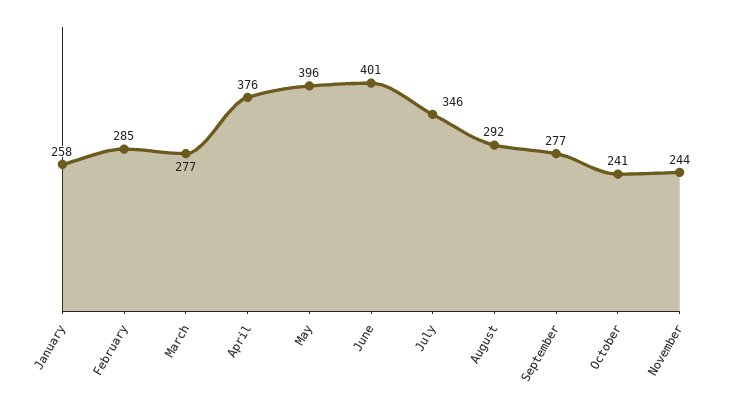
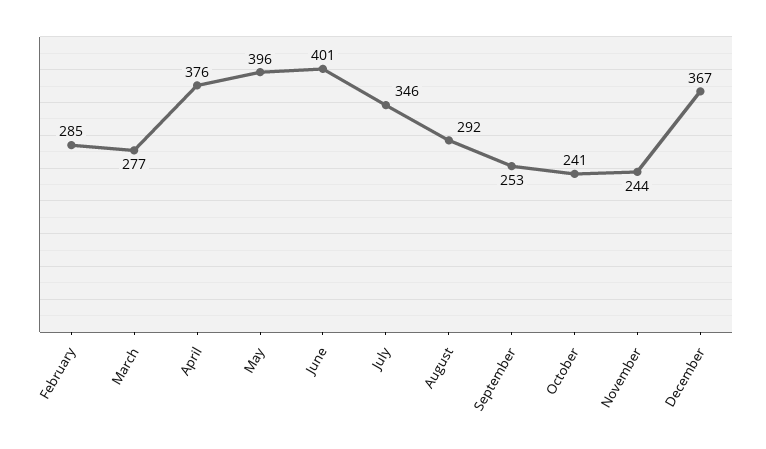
January: 258 -> none
September: 277 -> 253
December: none -> 367

